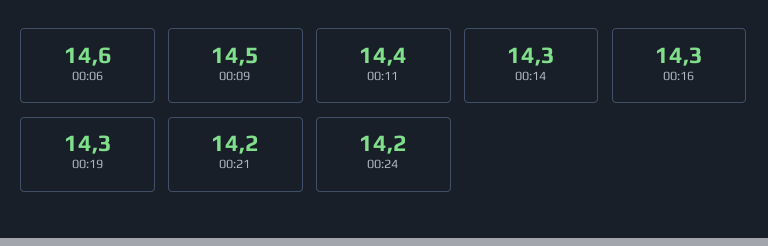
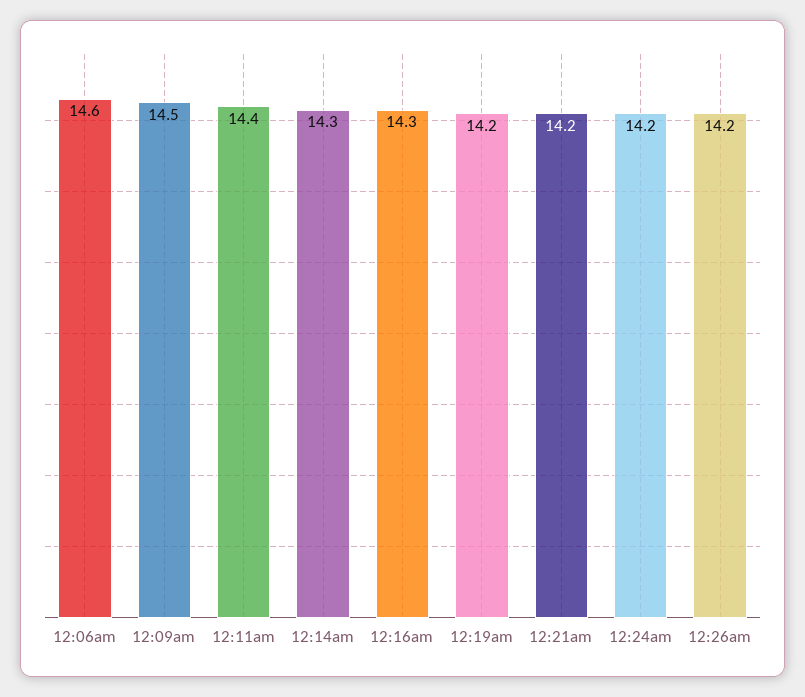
00:19: 14.3 -> 14.2
12:26am: none -> 14.2

